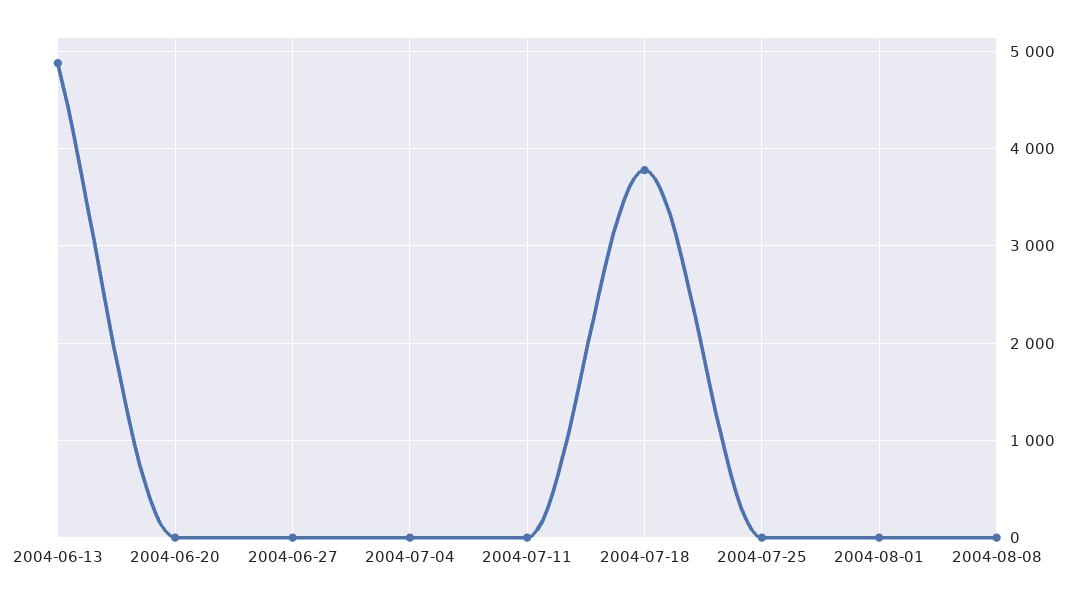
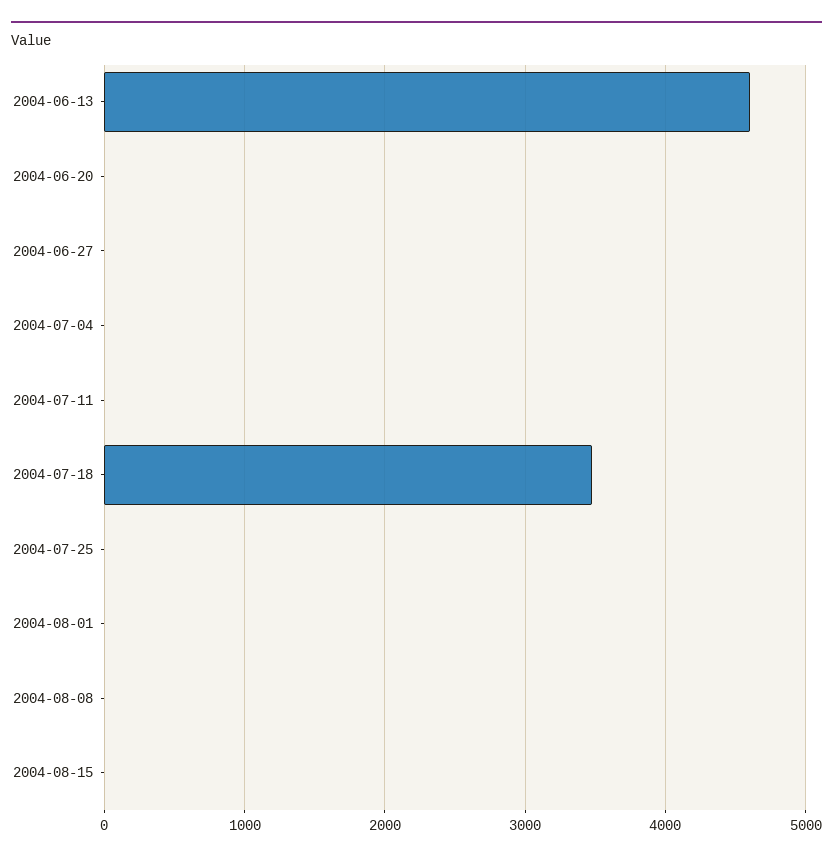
2004-06-13: 4900 -> 4600
2004-07-18: 3800 -> 3500
2004-08-15: none -> 0

